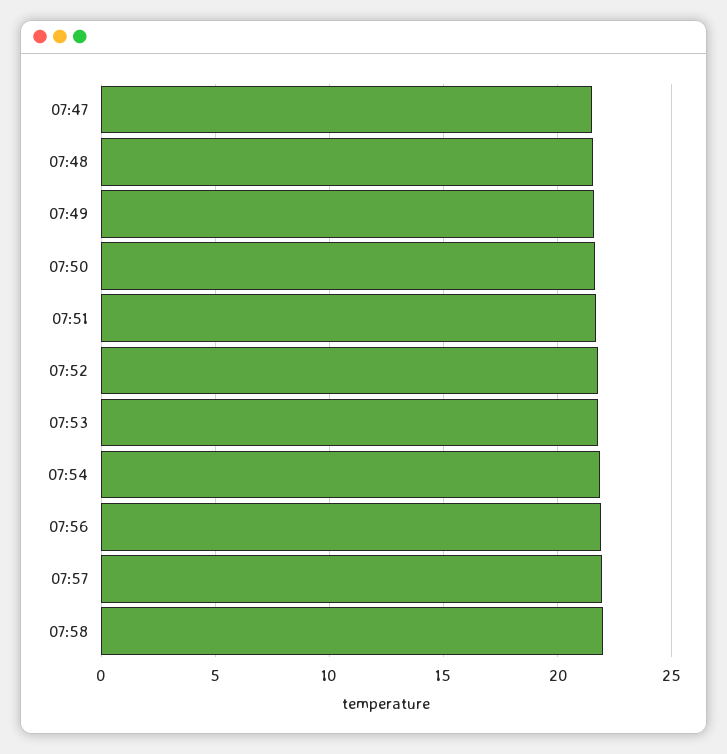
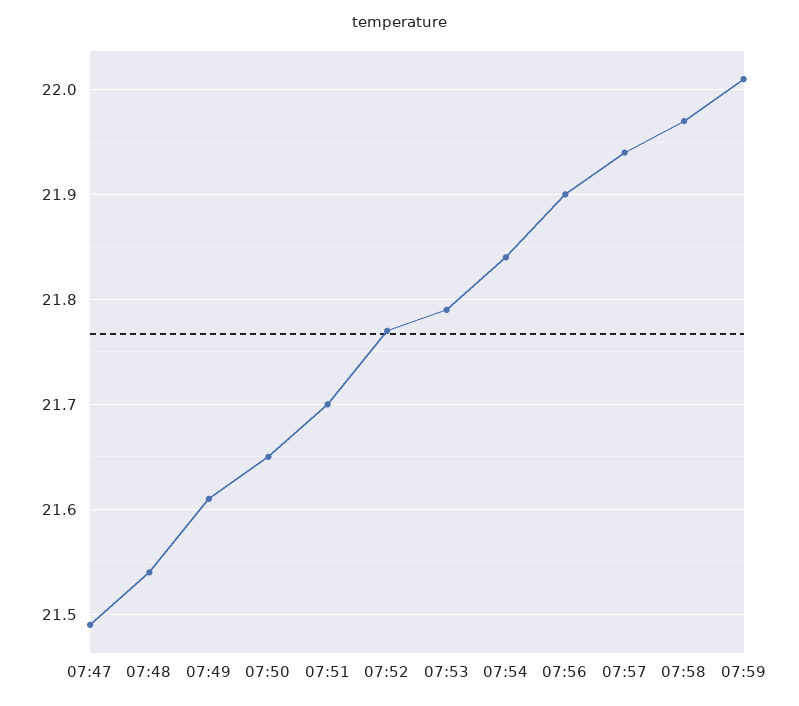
07:59: none -> 22.01

